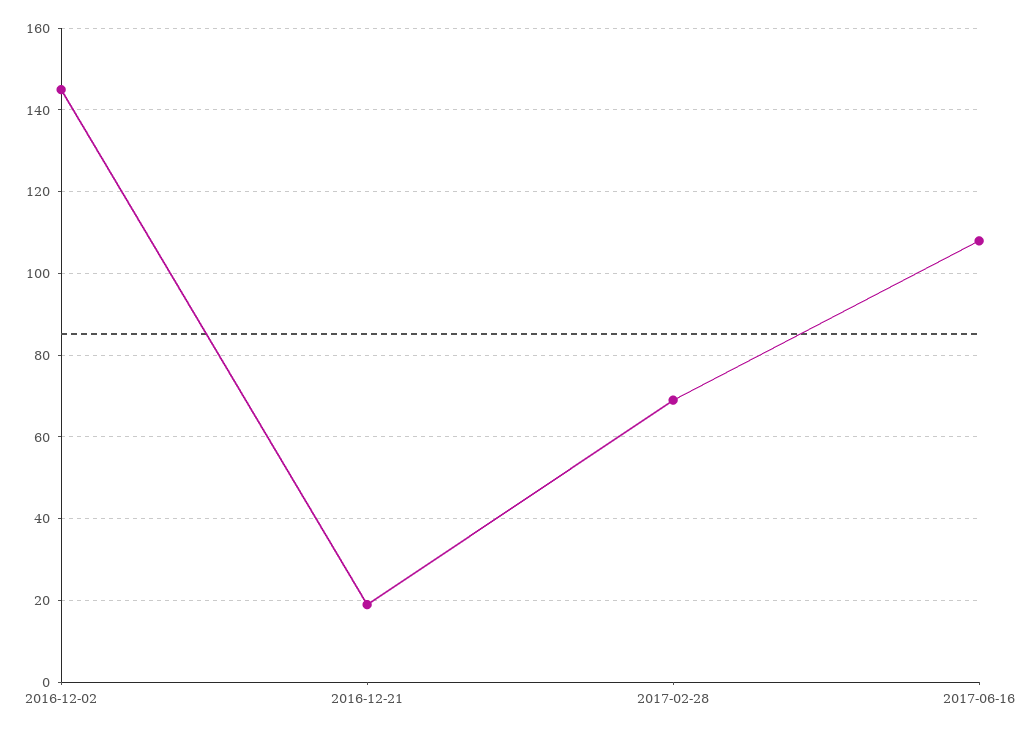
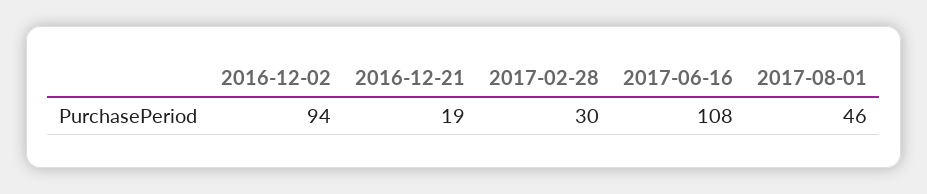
2016-12-02: 145 -> 94
2017-02-28: 70 -> 30
2017-08-01: none -> 46

